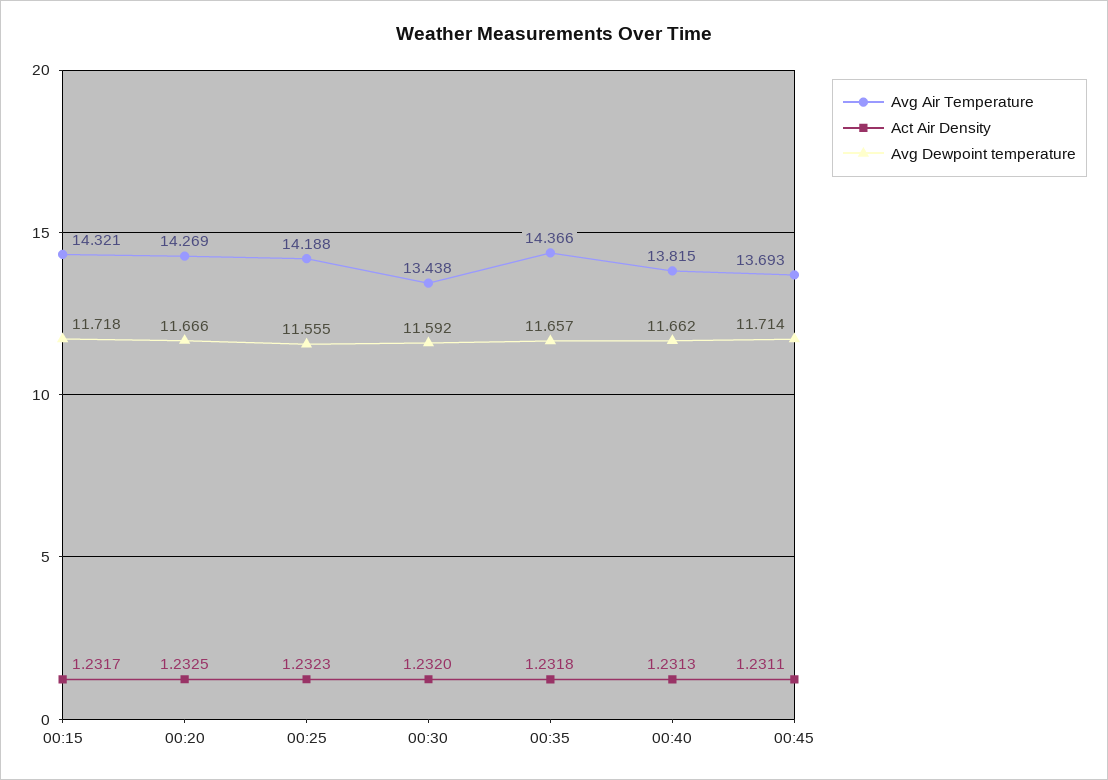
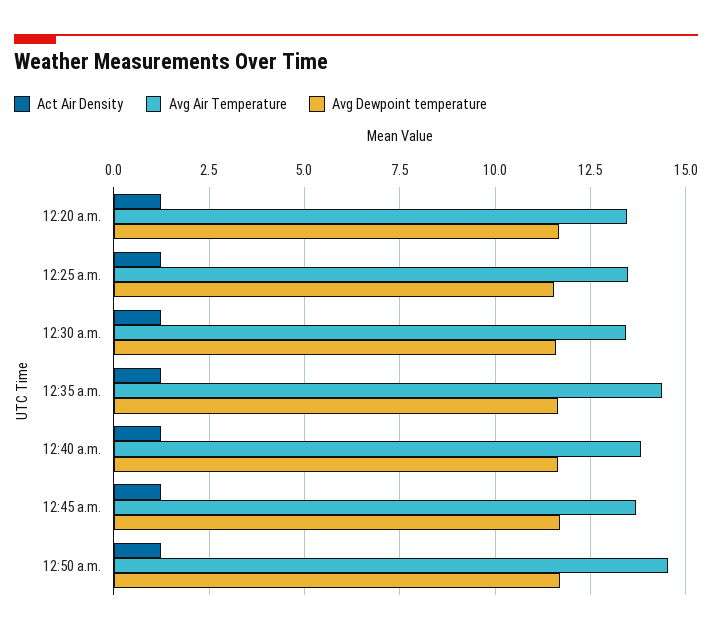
Avg Air Temperature, 00:15: 14.321 -> none
Act Air Density, 00:15: 1.2317 -> none
Avg Dewpoint temperature, 00:15: 11.718 -> none
Avg Air Temperature, 00:20: 14.269 -> 13.5
Avg Air Temperature, 00:25: 14.188 -> 13.5
Act Air Density, 12:50 a.m.: none -> 1.25
Avg Air Temperature, 12:50 a.m.: none -> 14.5
Avg Dewpoint temperature, 12:50 a.m.: none -> 11.75

